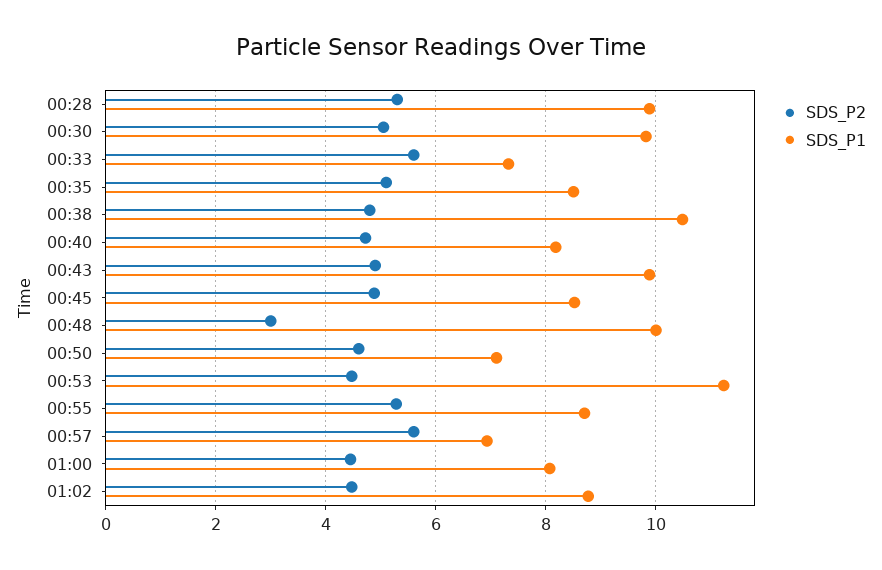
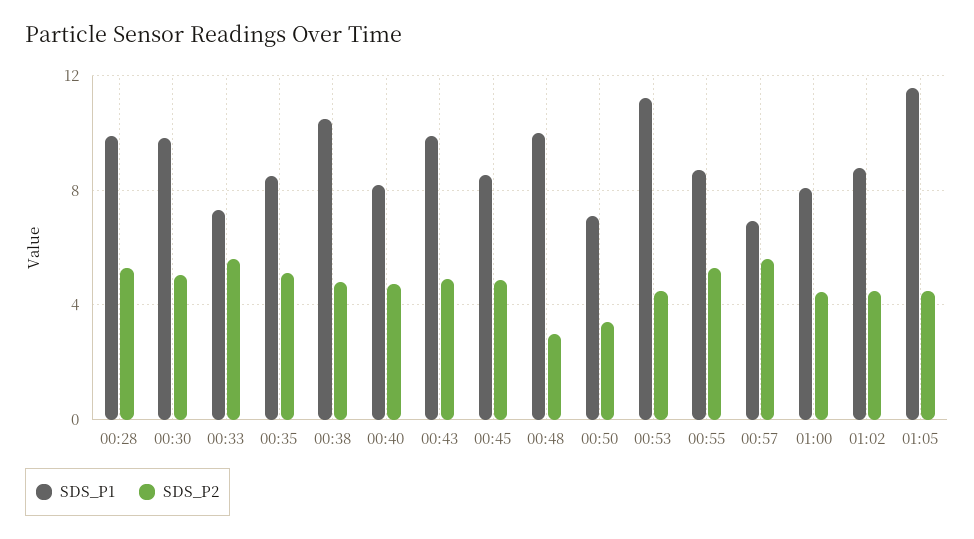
SDS_P2, 00:50: 4.6 -> 3.5
SDS_P1, 01:05: none -> 11.5
SDS_P2, 01:05: none -> 4.5

